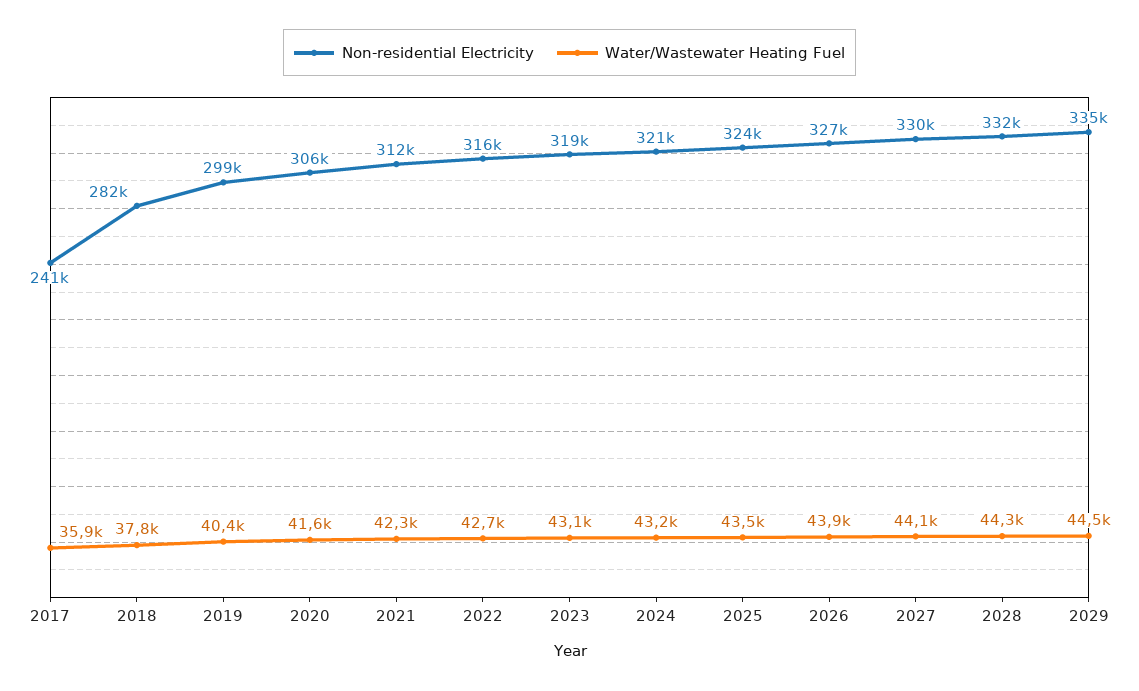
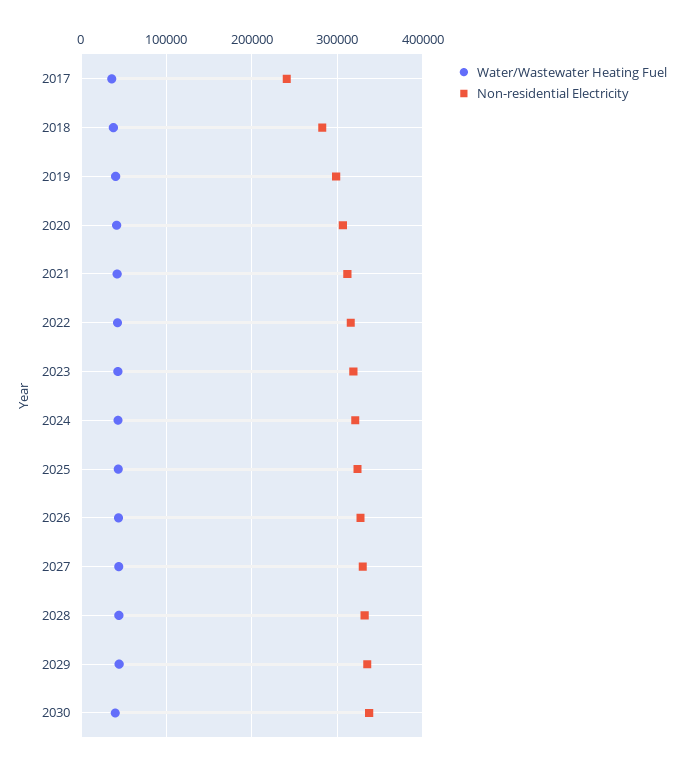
Water/Wastewater Heating Fuel, 2030: none -> 40000
Non-residential Electricity, 2030: none -> 340000

